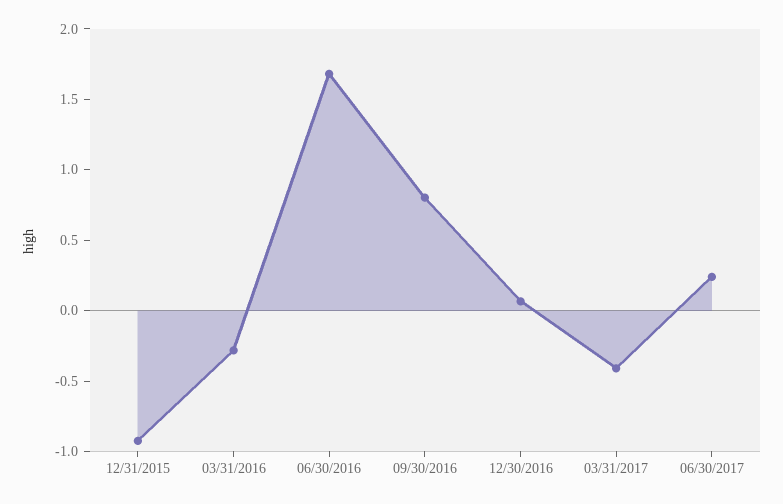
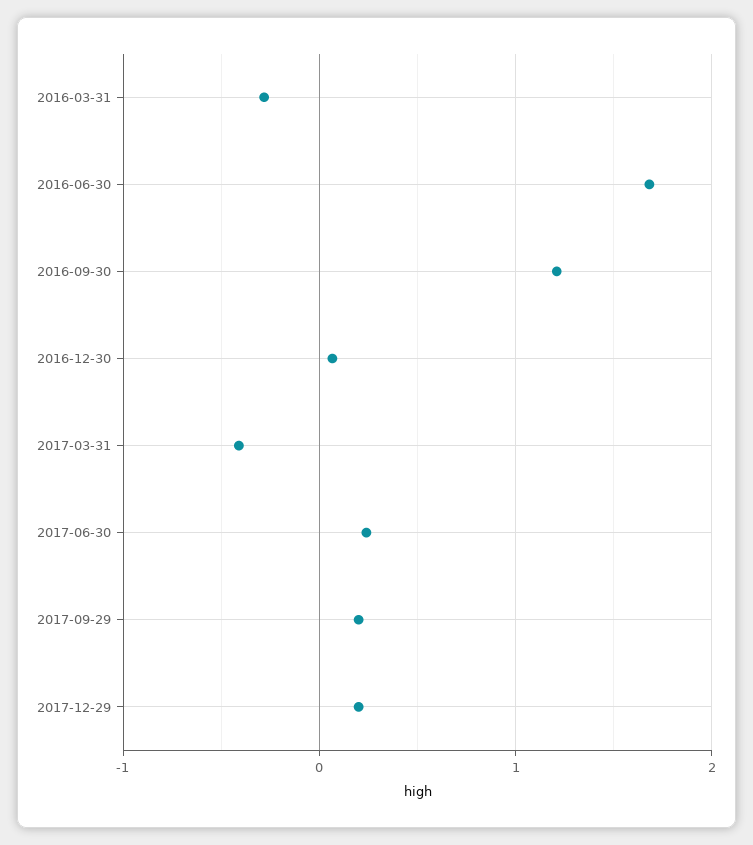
12/31/2015: -0.9 -> none
09/30/2016: 0.8 -> 1.2
2017-09-29: none -> 0.2
2017-12-29: none -> 0.2

